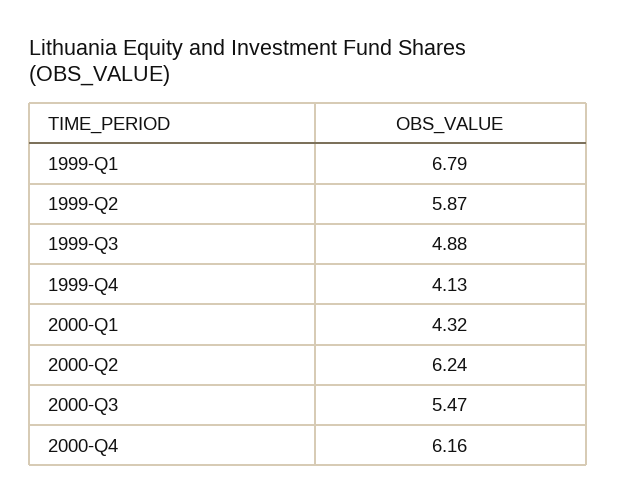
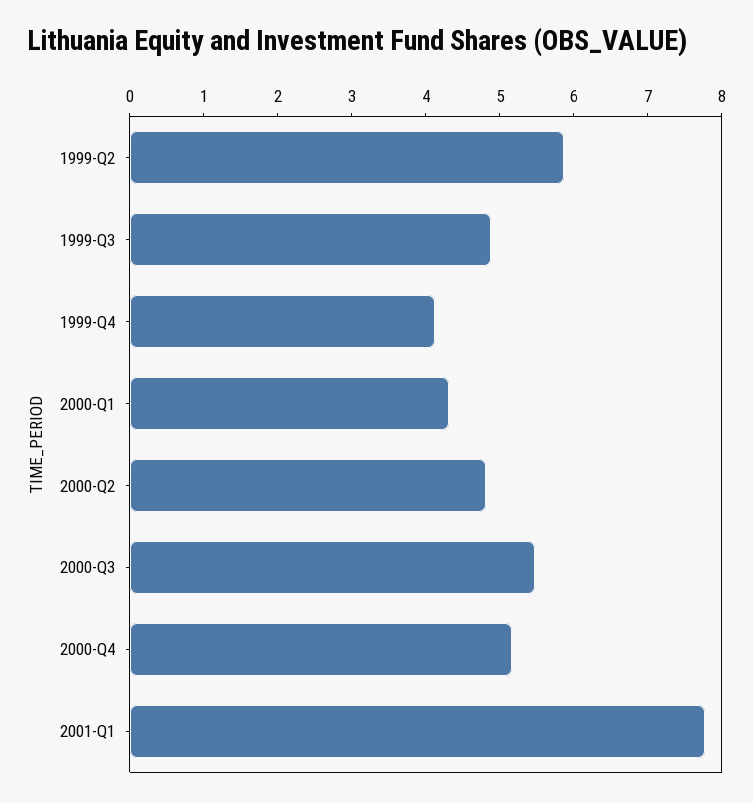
1999-Q1: 6.79 -> none
2000-Q2: 6.24 -> 4.8
2000-Q4: 6.16 -> 5.2
2001-Q1: none -> 7.8

